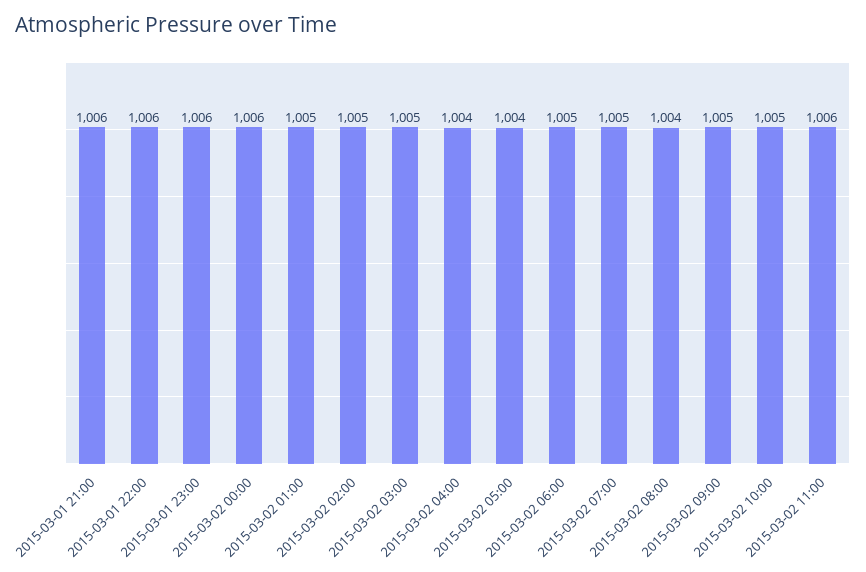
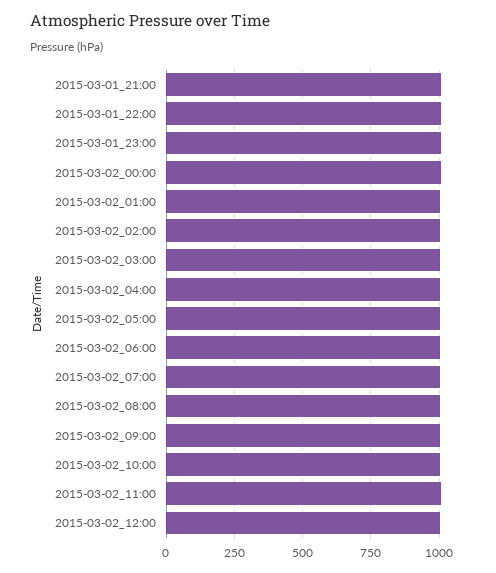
2015-03-02_12:00: none -> 1000

